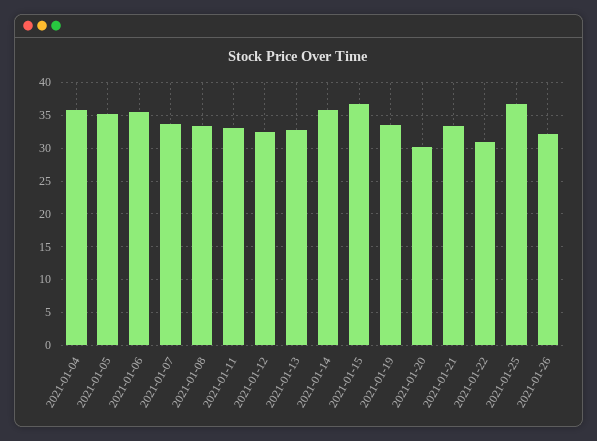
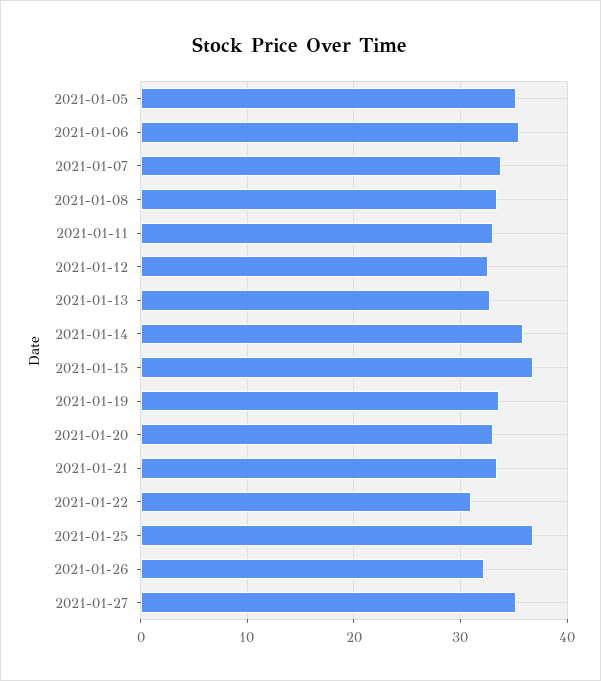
2021-01-04: 36 -> none
2021-01-20: 30 -> 33
2021-01-27: none -> 35

